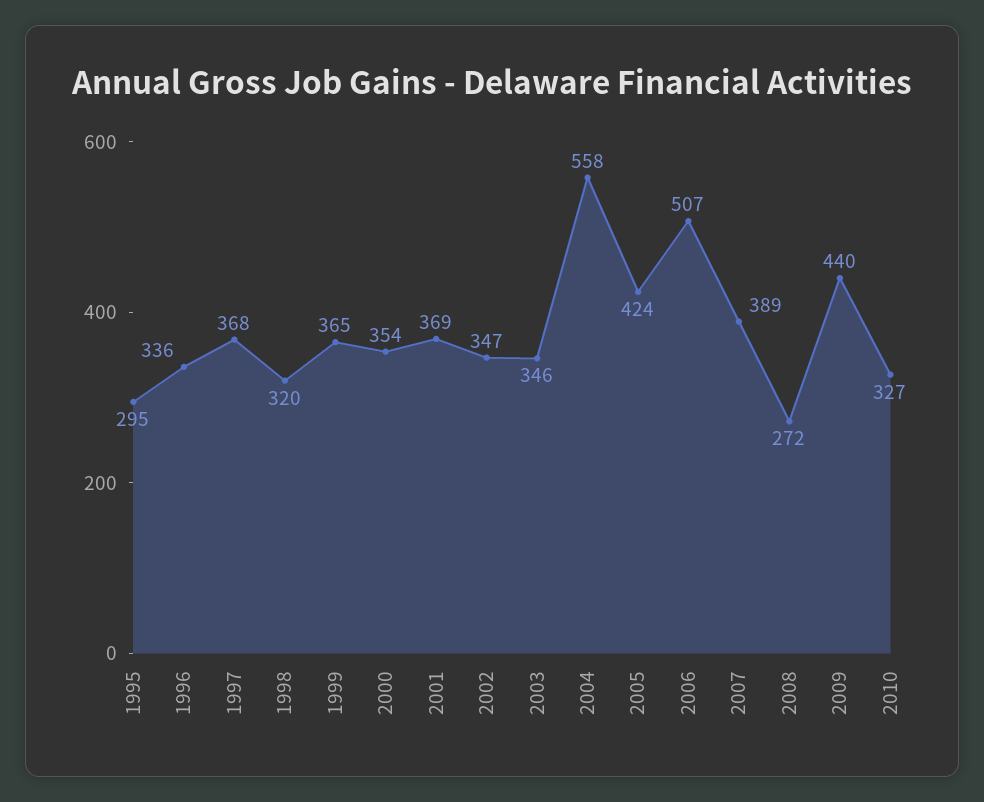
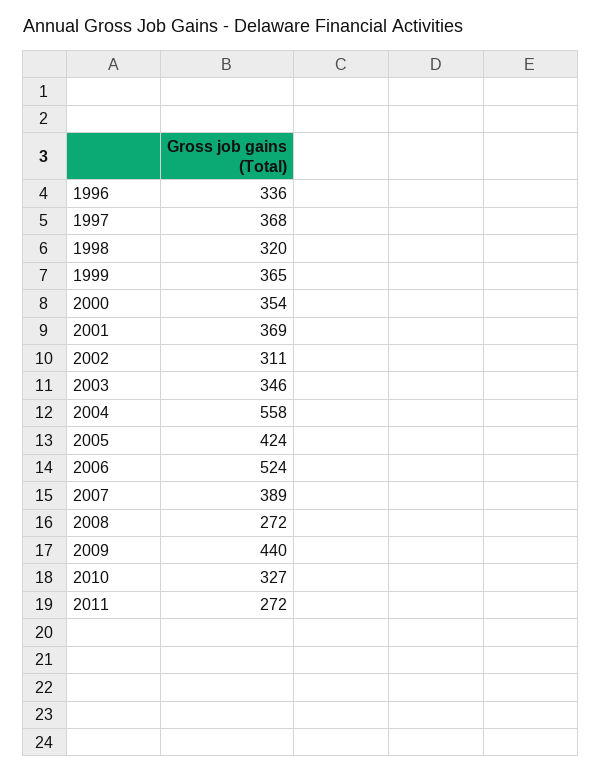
1995: 295 -> none
2002: 347 -> 311
2006: 507 -> 524
2011: none -> 272

